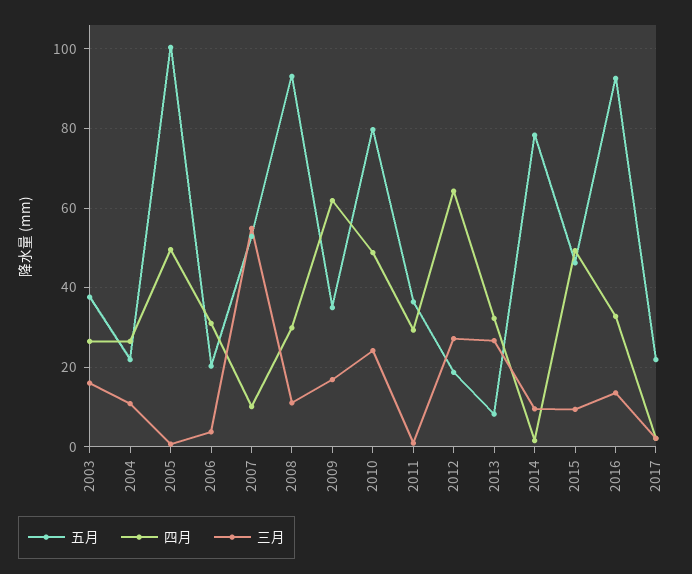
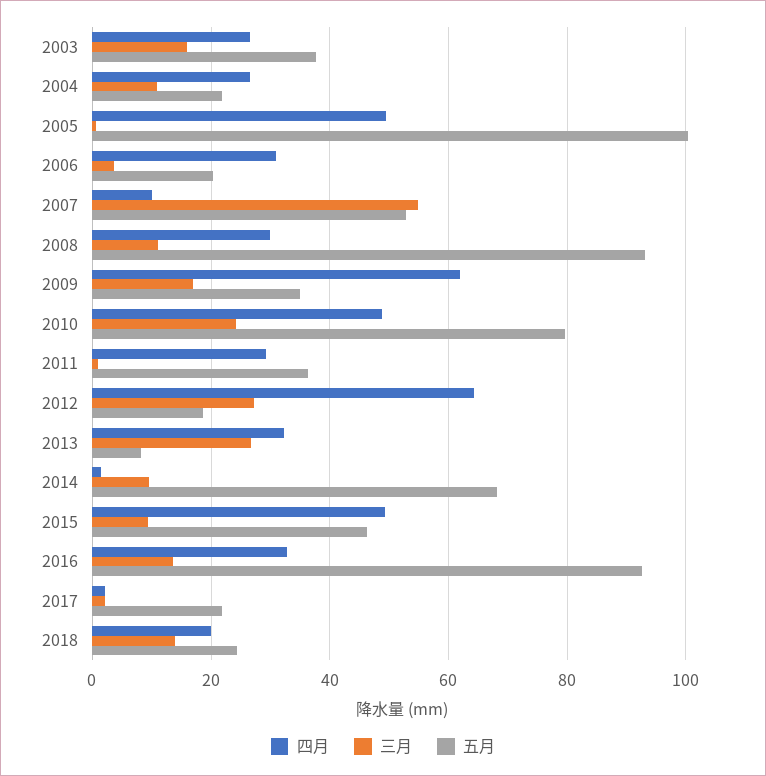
五月, 2014: 78 -> 68
四月, 2018: none -> 20
三月, 2018: none -> 14
五月, 2018: none -> 24

